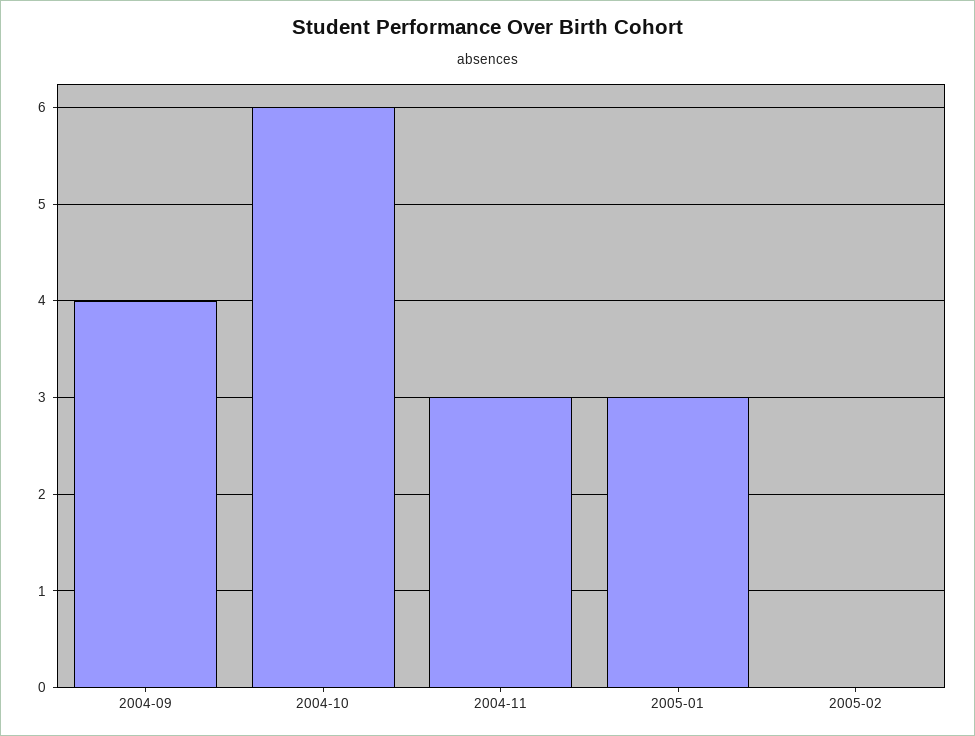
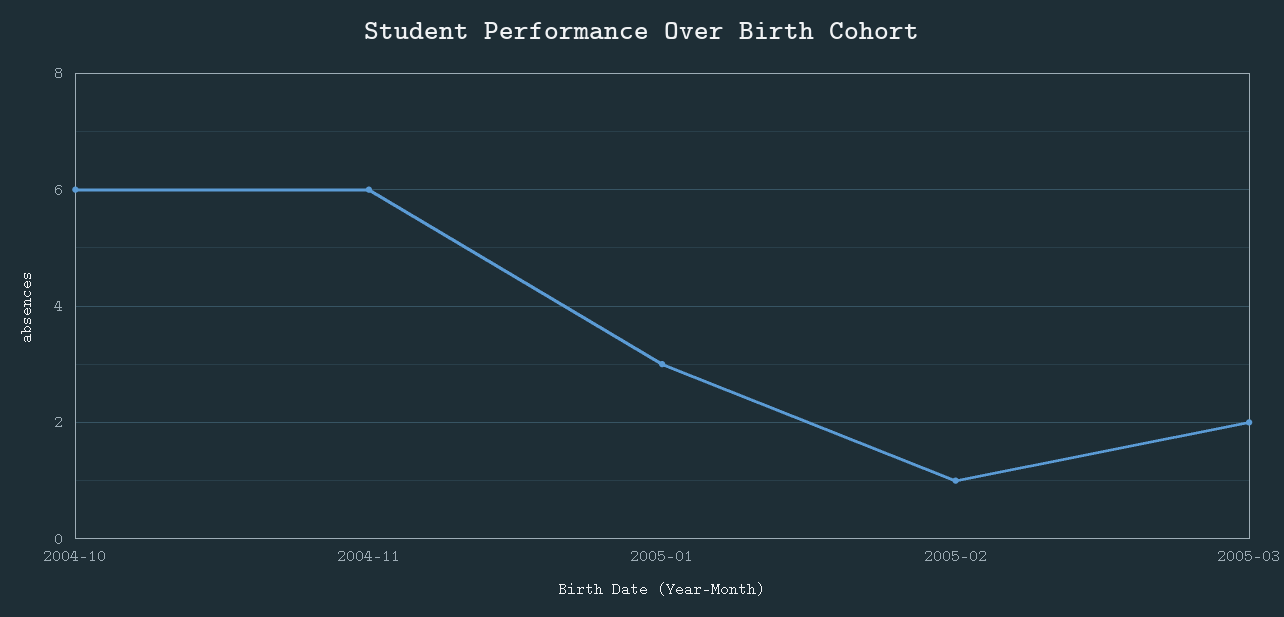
2004-09: 4 -> none
2004-11: 3 -> 6
2005-02: 0 -> 1
2005-03: none -> 2

